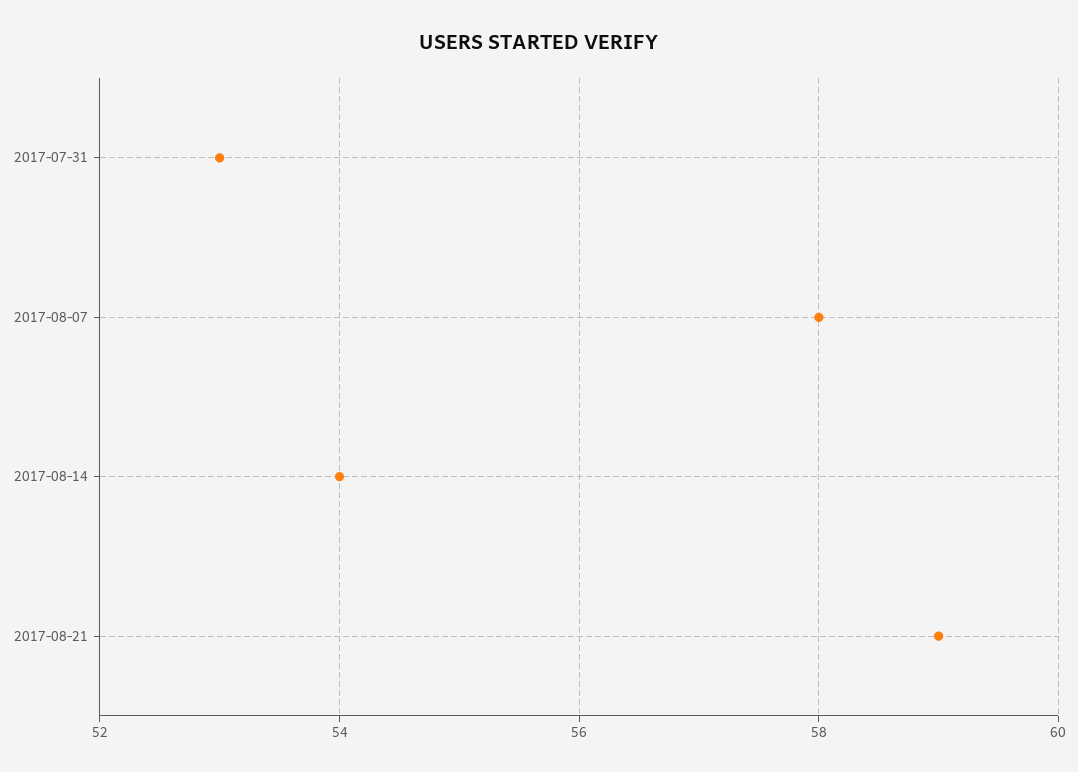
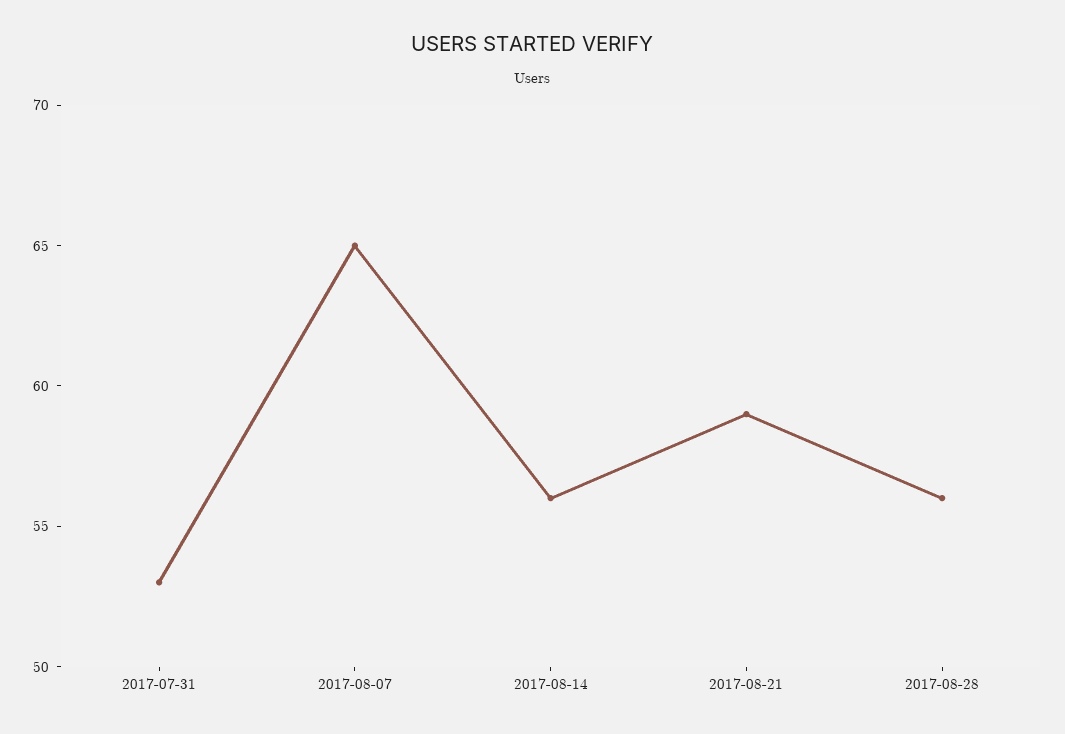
2017-08-07: 58 -> 65
2017-08-14: 54 -> 56
2017-08-28: none -> 56

